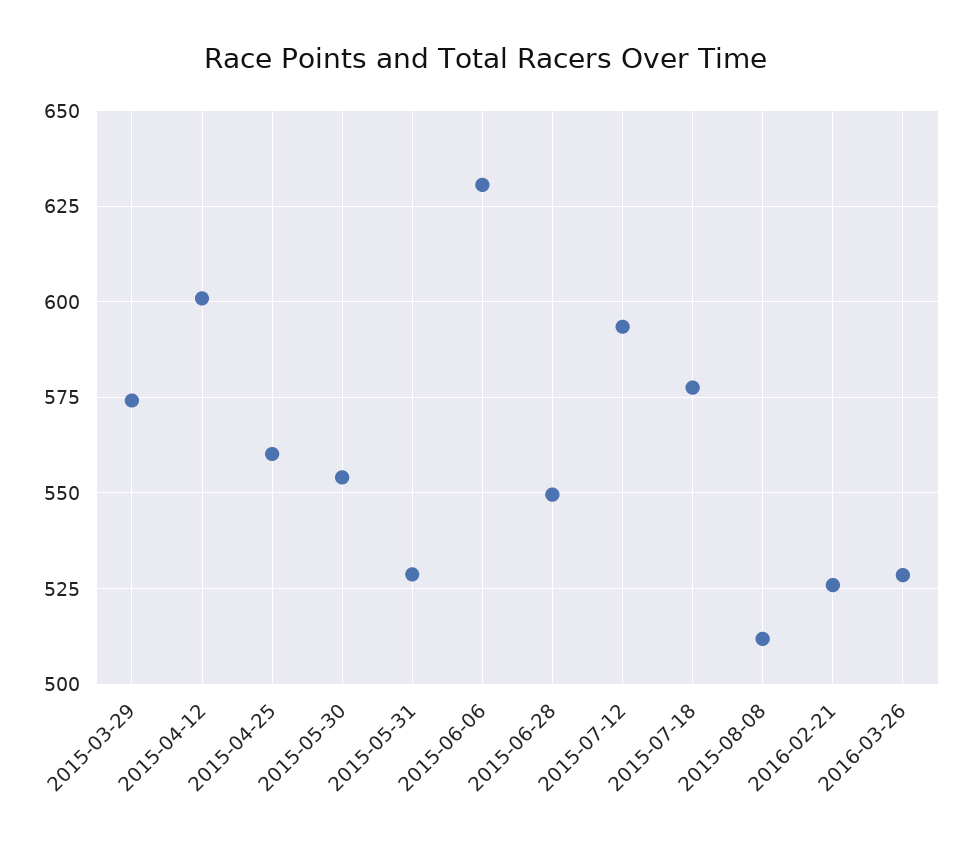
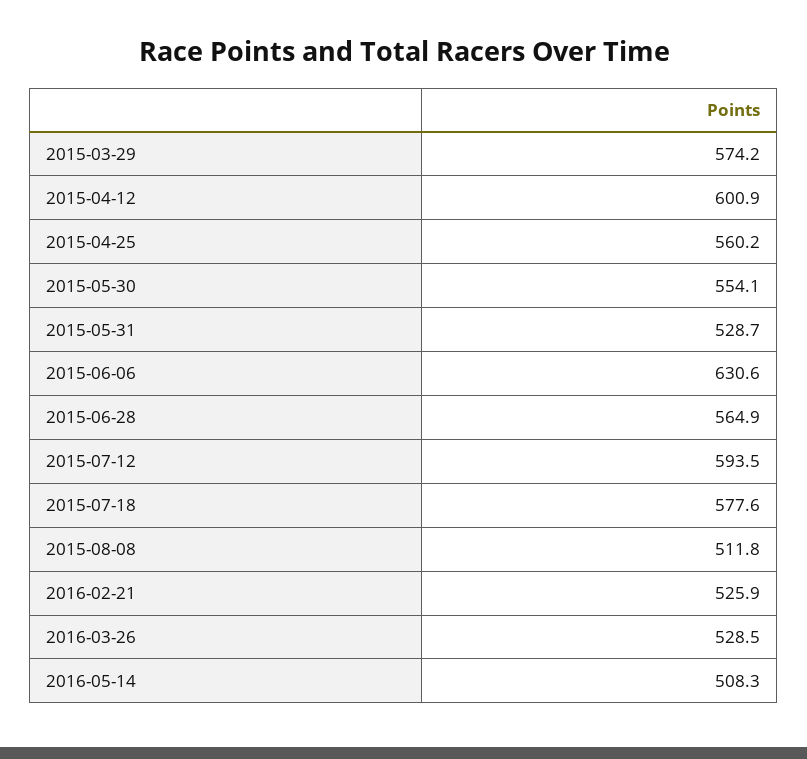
2015-06-28: 550 -> 564.9
2016-05-14: none -> 508.3

